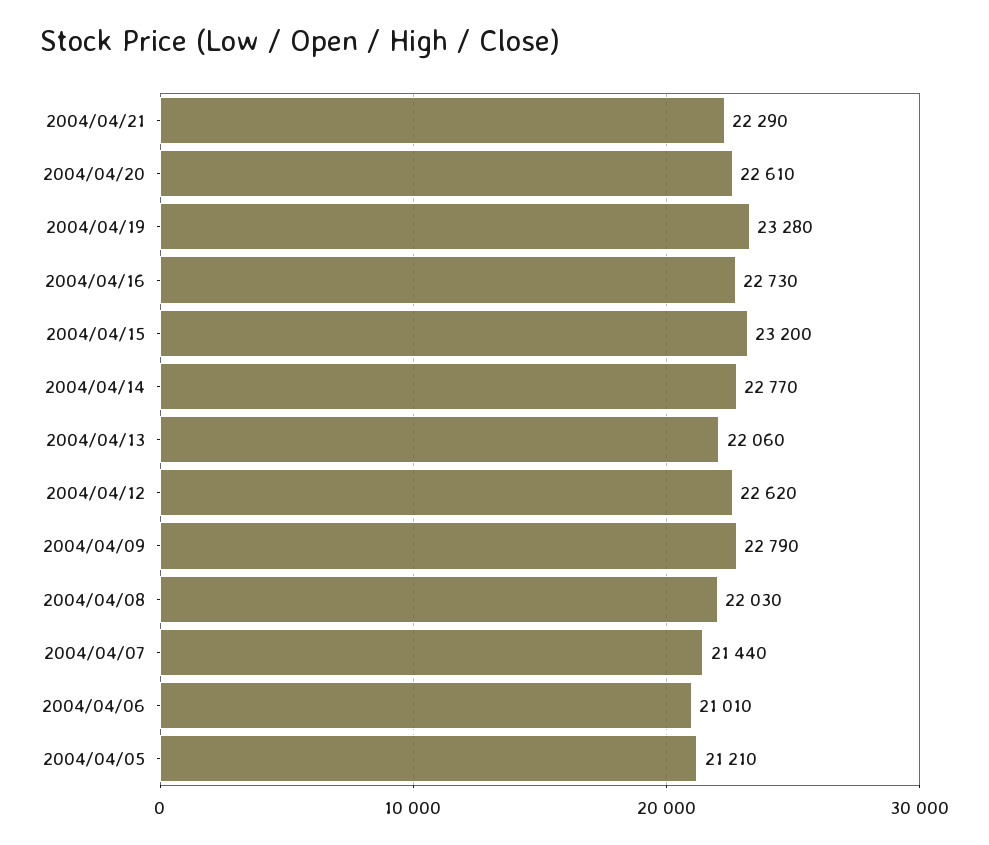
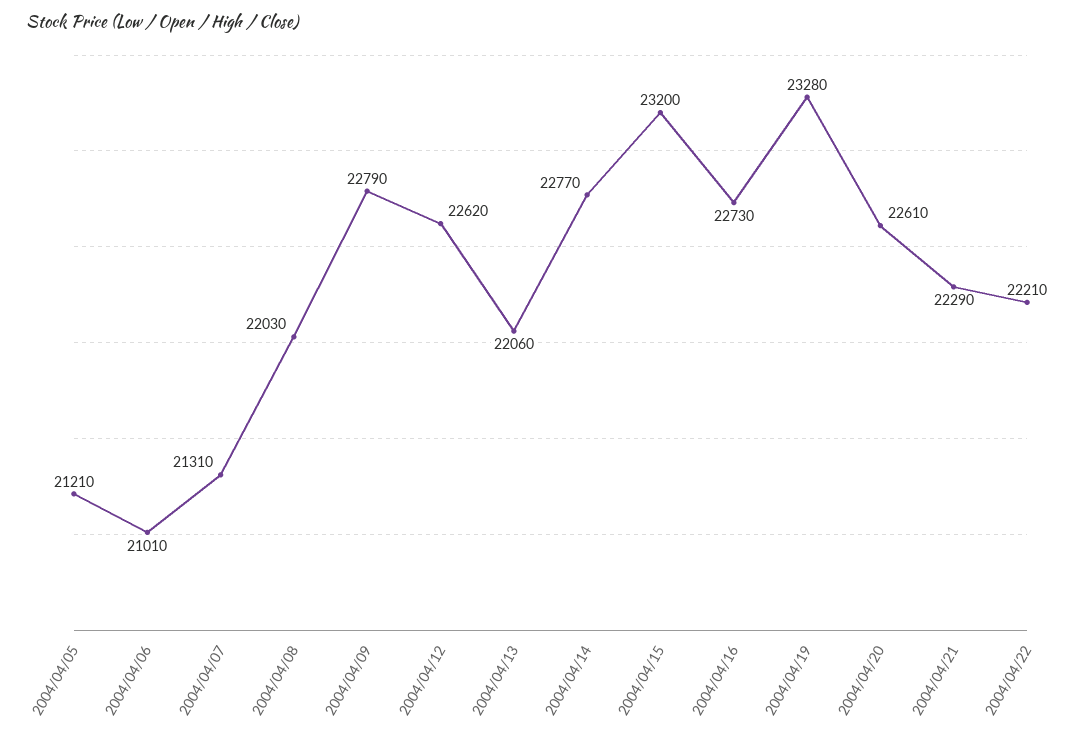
2004/04/07: 21440 -> 21310
2004/04/22: none -> 22210

